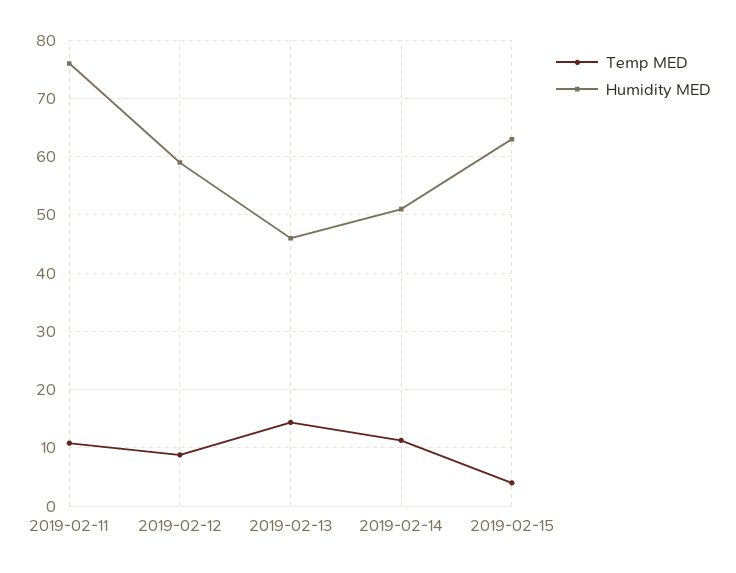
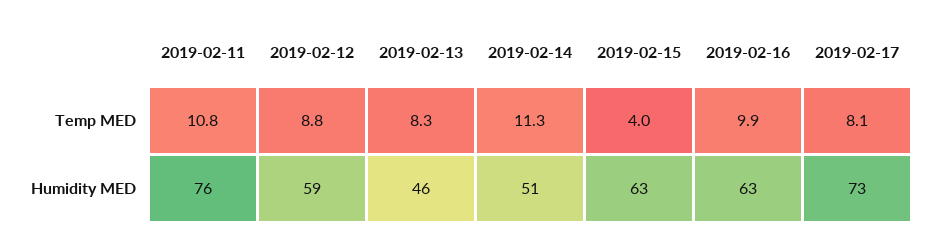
Temp MED, 2019-02-13: 14 -> 8.3
Temp MED, 2019-02-16: none -> 9.9
Temp MED, 2019-02-17: none -> 8.1
Humidity MED, 2019-02-16: none -> 63
Humidity MED, 2019-02-17: none -> 73

